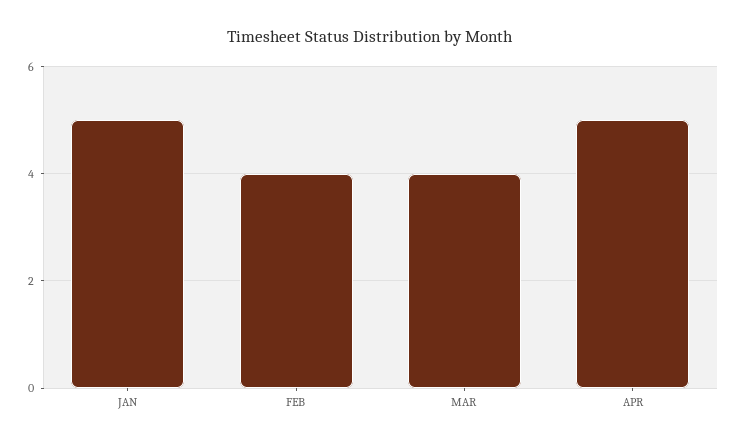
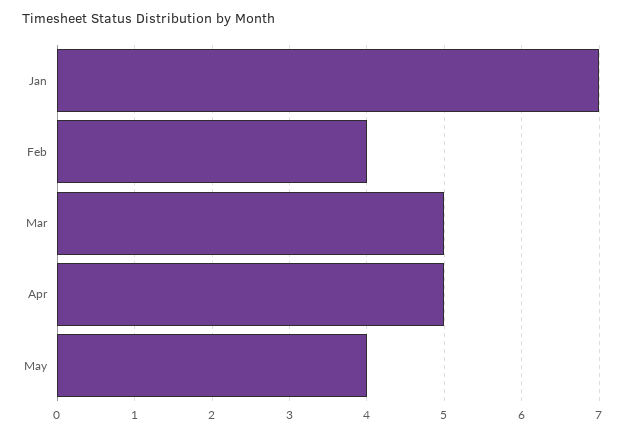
JAN: 5 -> 7
MAR: 4 -> 5
May: none -> 4

